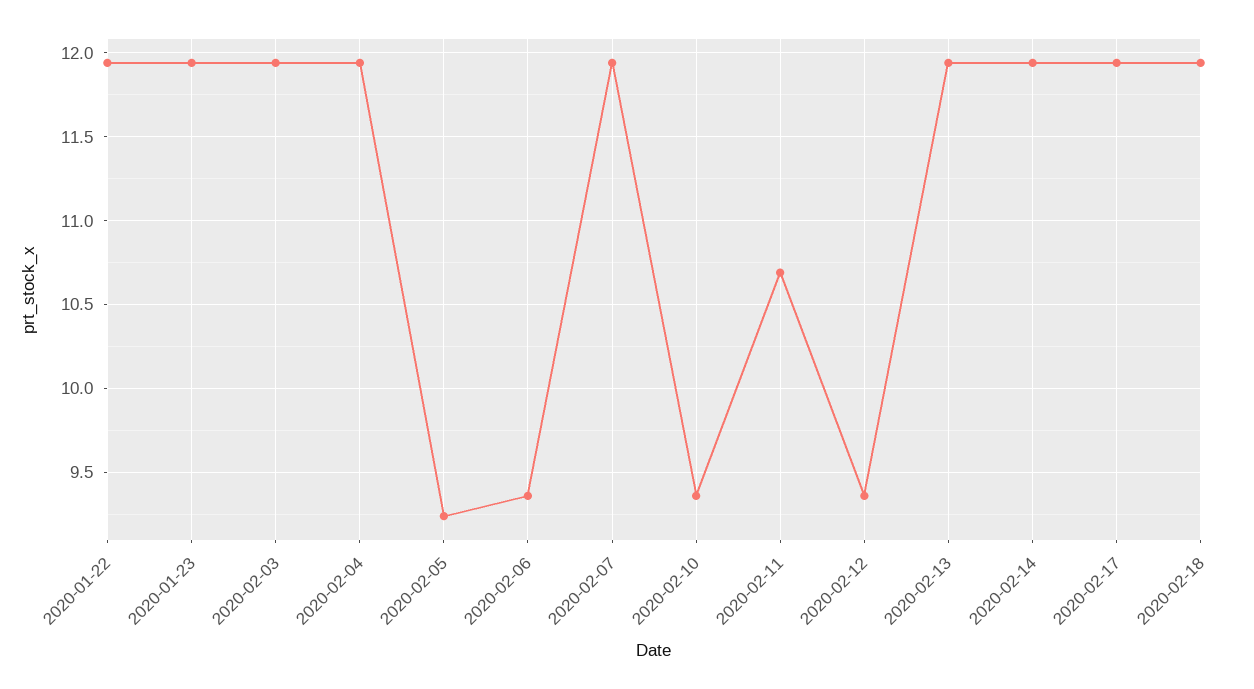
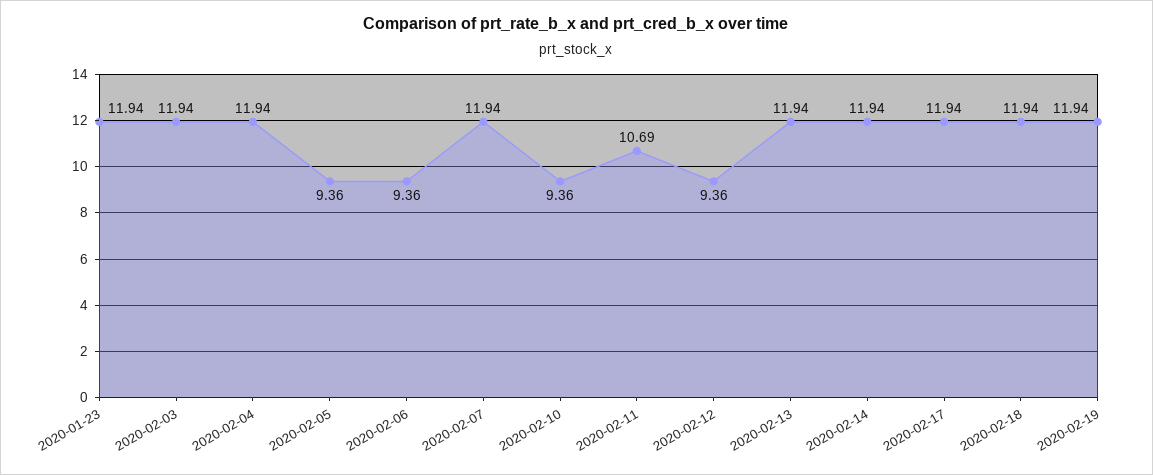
2020-01-22: 11.95 -> none
2020-02-05: 9.25 -> 9.36
2020-02-19: none -> 11.94

